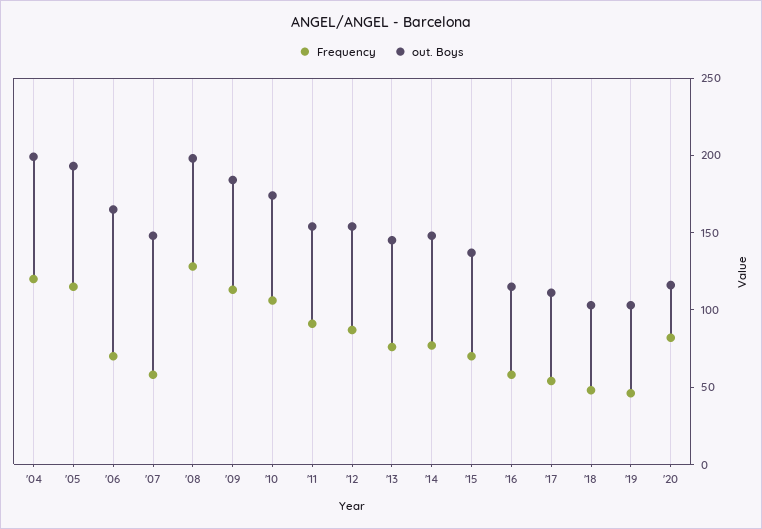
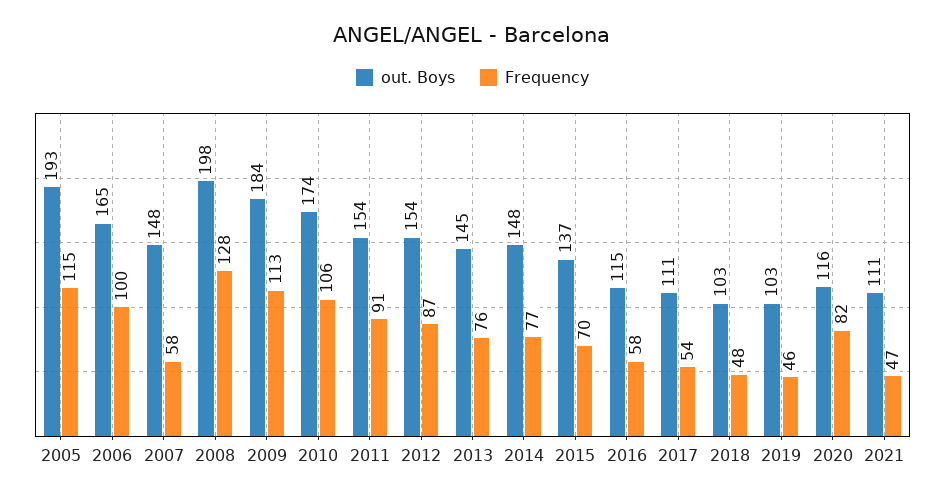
Frequency, '04: 120 -> none
out. Boys, '04: 200 -> none
Frequency, '06: 70 -> 100
out. Boys, 2021: none -> 111
Frequency, 2021: none -> 47

